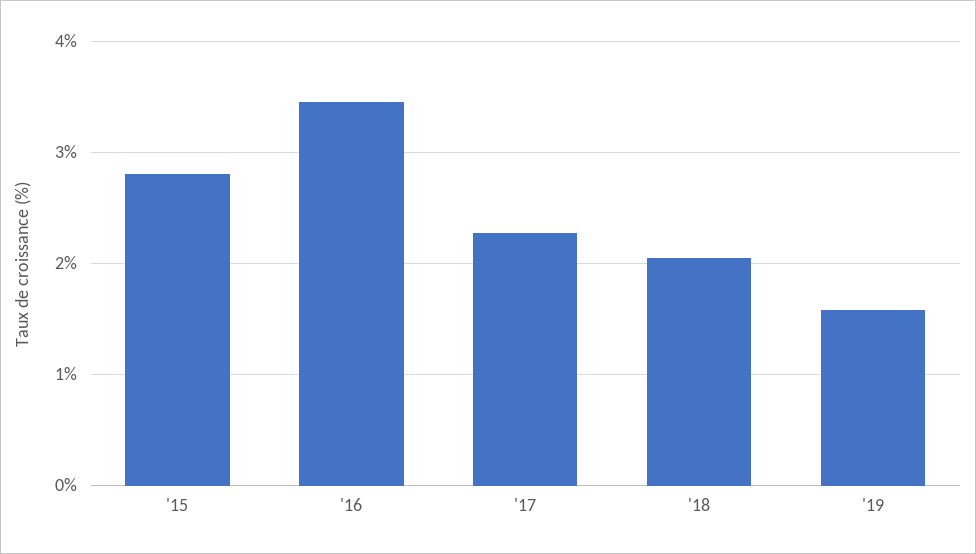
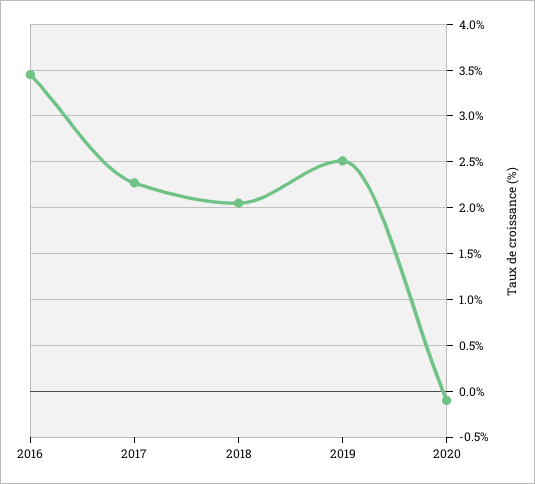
'15: 2.8 -> none
'19: 1.6 -> 2.5
2020: none -> -0.1

